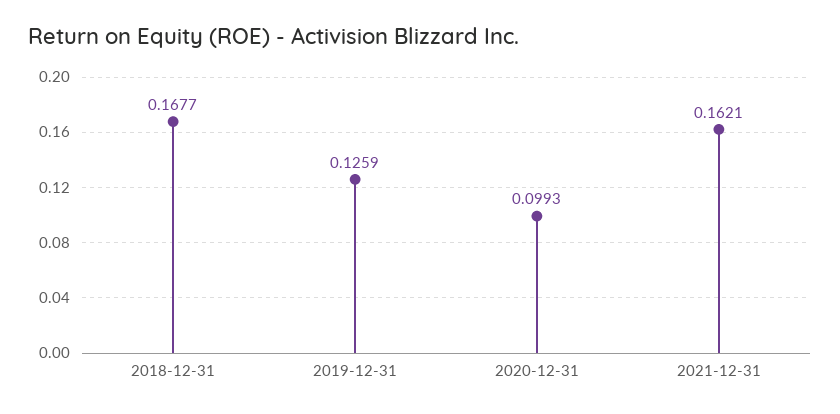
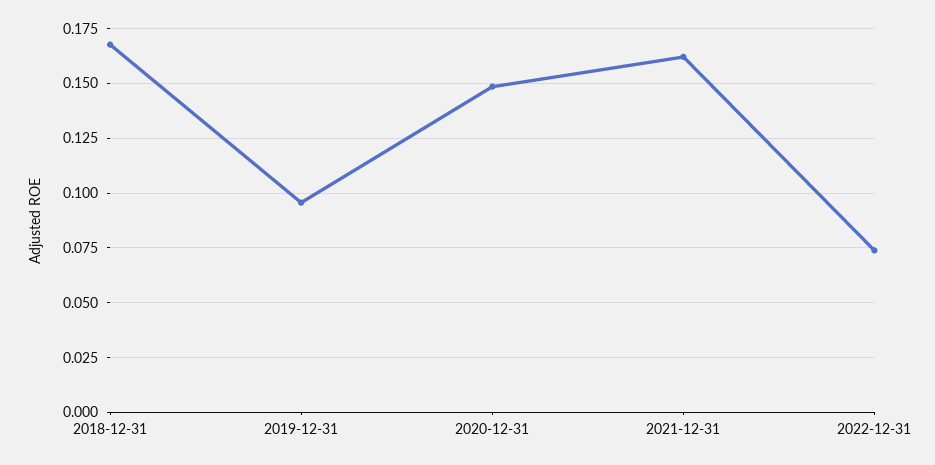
2019-12-31: 0.1259 -> 0.095
2020-12-31: 0.0993 -> 0.15
2022-12-31: none -> 0.075

